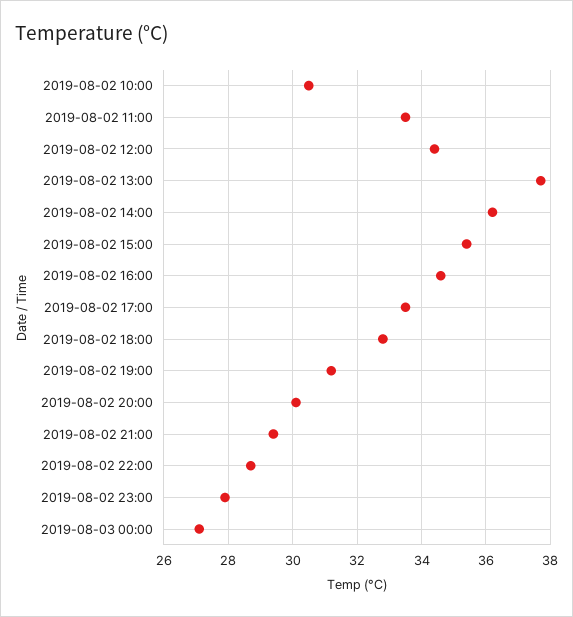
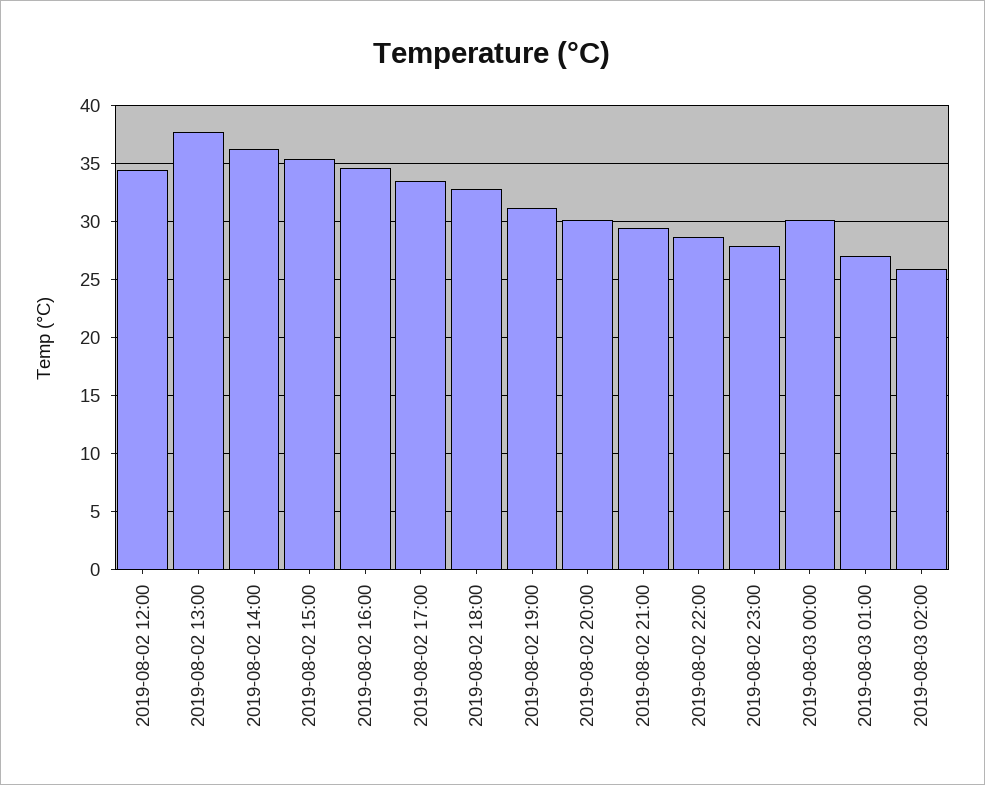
2019-08-02 10:00: 30.5 -> none
2019-08-02 11:00: 33.5 -> none
2019-08-03 00:00: 27 -> 30
2019-08-03 01:00: none -> 27
2019-08-03 02:00: none -> 26

